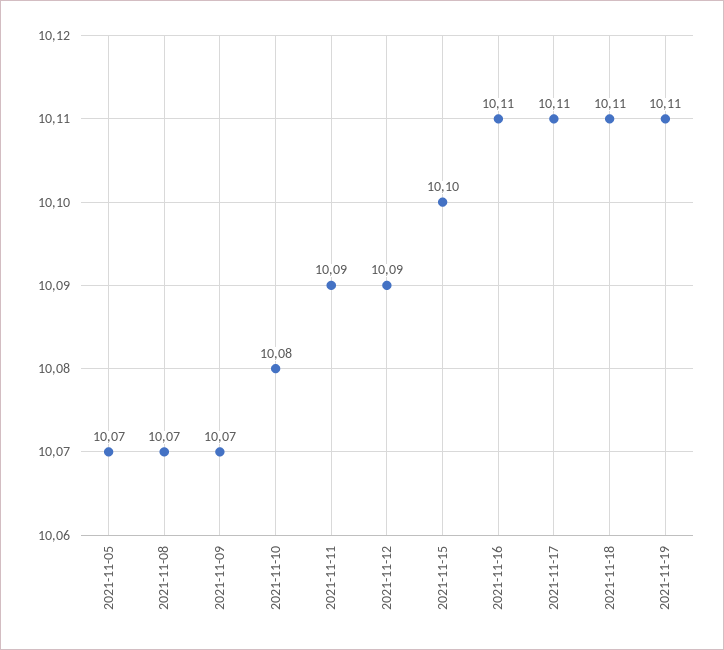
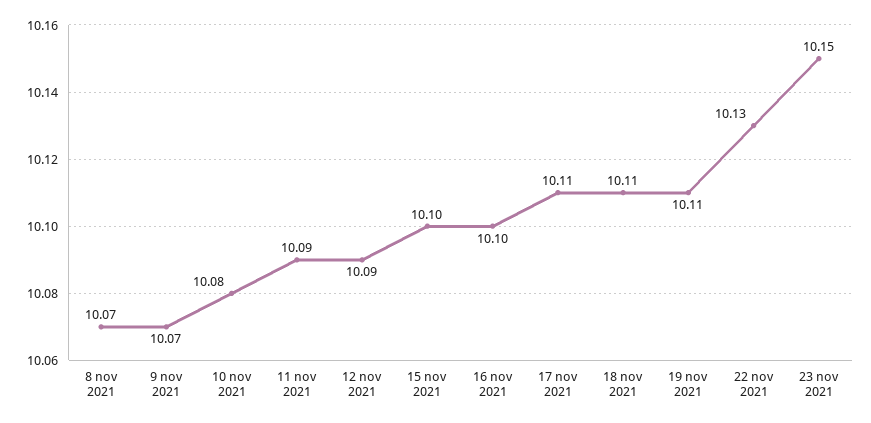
2021-11-05: 10.07 -> none
2021-11-16: 10.11 -> 10.1
22 nov 2021: none -> 10.13
23 nov 2021: none -> 10.15

